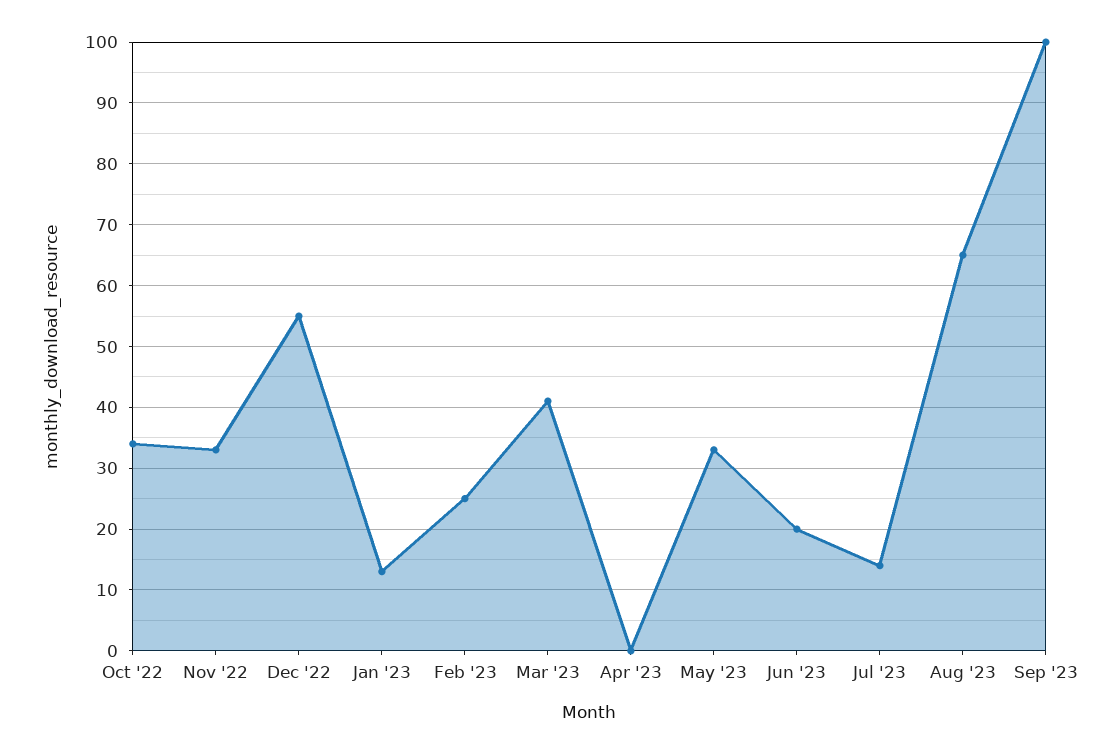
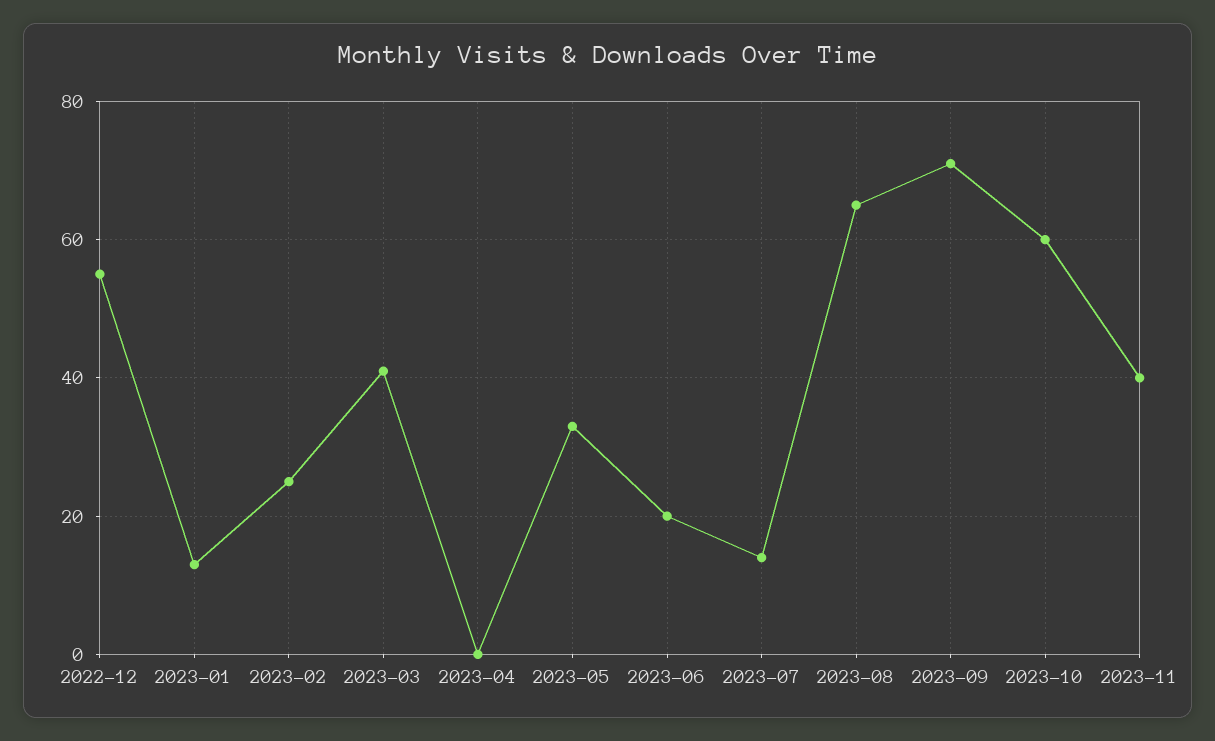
Oct '22: 34 -> none
Nov '22: 33 -> none
Sep '23: 100 -> 70
2023-10: none -> 60
2023-11: none -> 40

